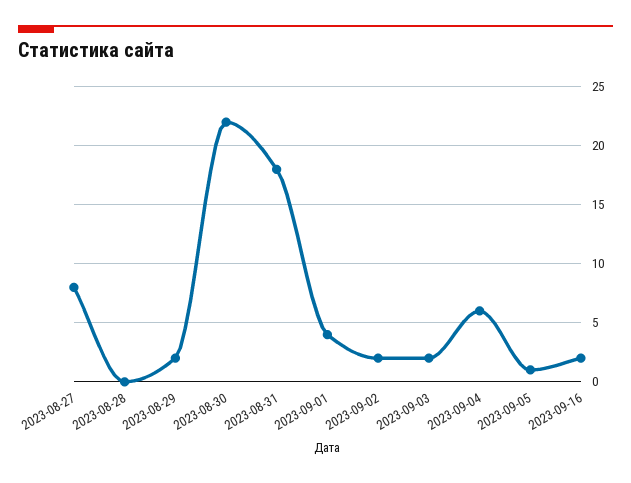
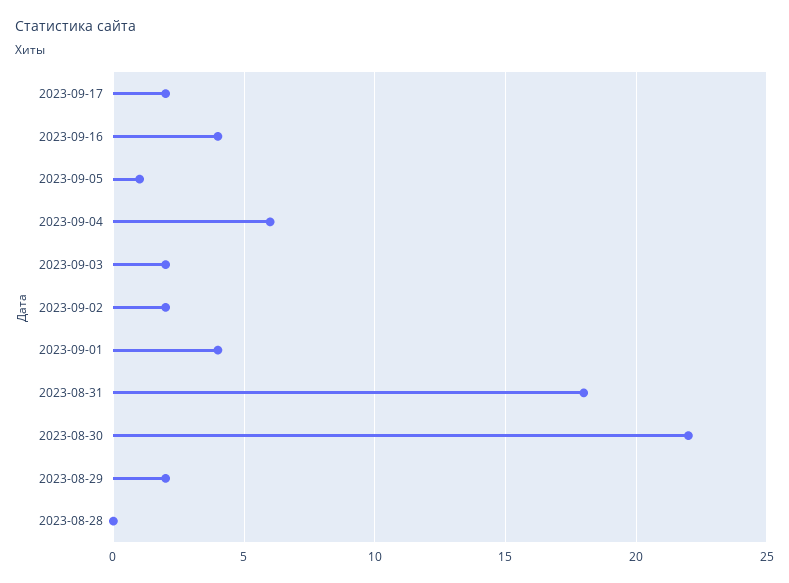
2023-08-27: 8 -> none
2023-09-16: 2 -> 4
2023-09-17: none -> 2

